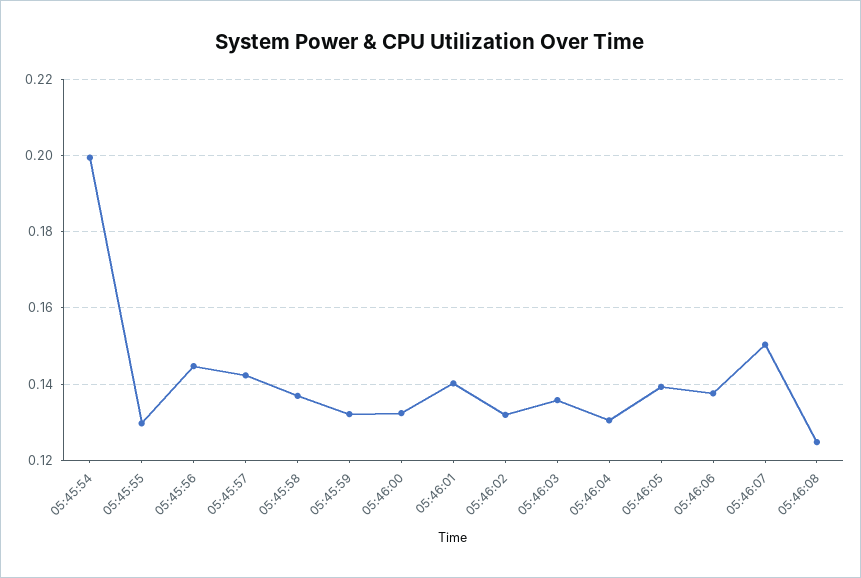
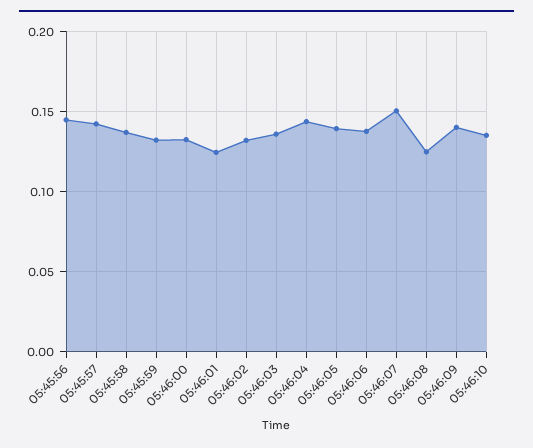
05:45:54: 0.2 -> none
05:45:55: 0.13 -> none
05:46:01: 0.14 -> 0.125
05:46:04: 0.13 -> 0.145
05:46:09: none -> 0.14
05:46:10: none -> 0.135

